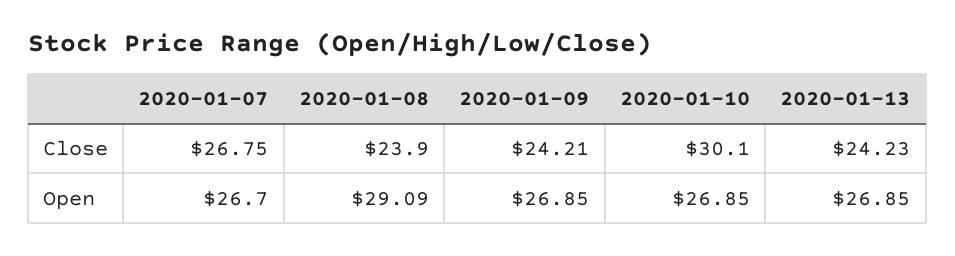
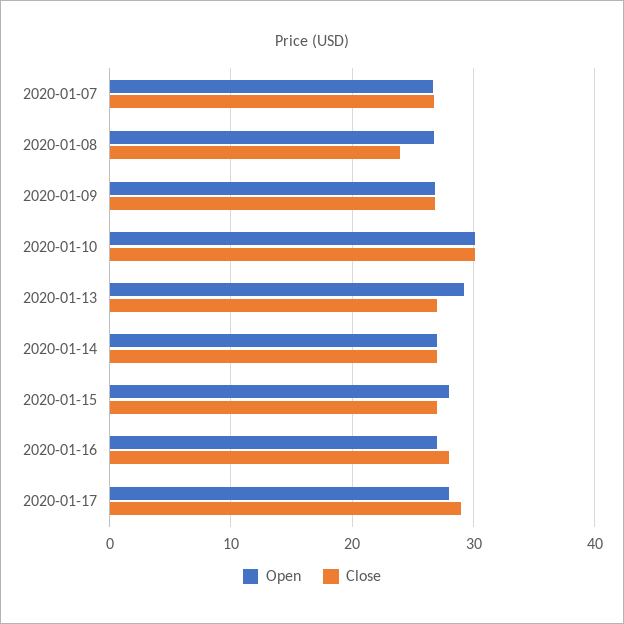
Close, 2020-01-09: 24.21 -> 27
Close, 2020-01-13: 24.23 -> 27
Open, 2020-01-08: 29.09 -> 27
Open, 2020-01-10: 26.85 -> 30
Open, 2020-01-13: 26.85 -> 29
Open, 2020-01-14: none -> 27
Close, 2020-01-14: none -> 27
Open, 2020-01-15: none -> 28
Close, 2020-01-15: none -> 27
Open, 2020-01-16: none -> 27
Close, 2020-01-16: none -> 28
Open, 2020-01-17: none -> 28
Close, 2020-01-17: none -> 29

